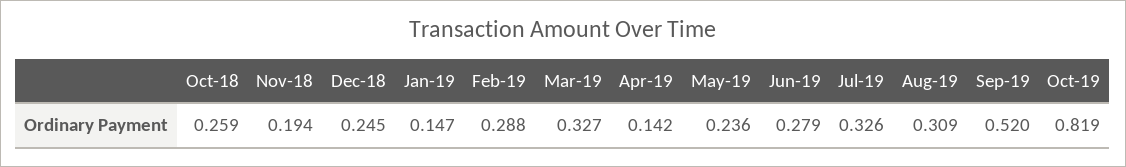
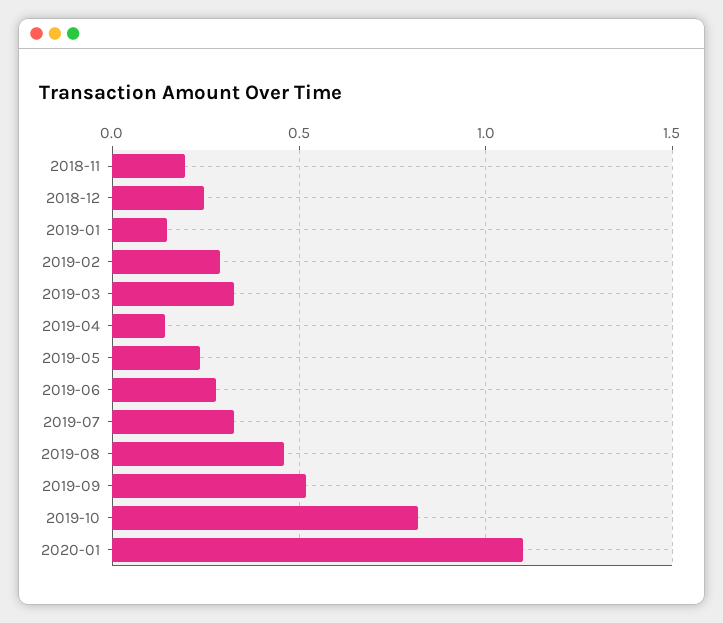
Oct-18: 0.259 -> none
Aug-19: 0.309 -> 0.45
2020-01: none -> 1.1

